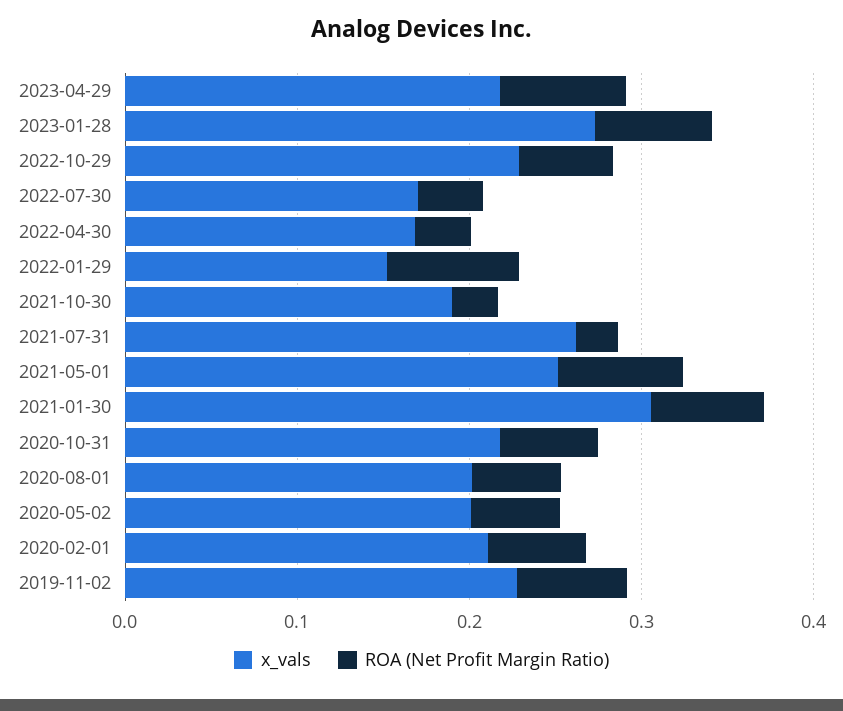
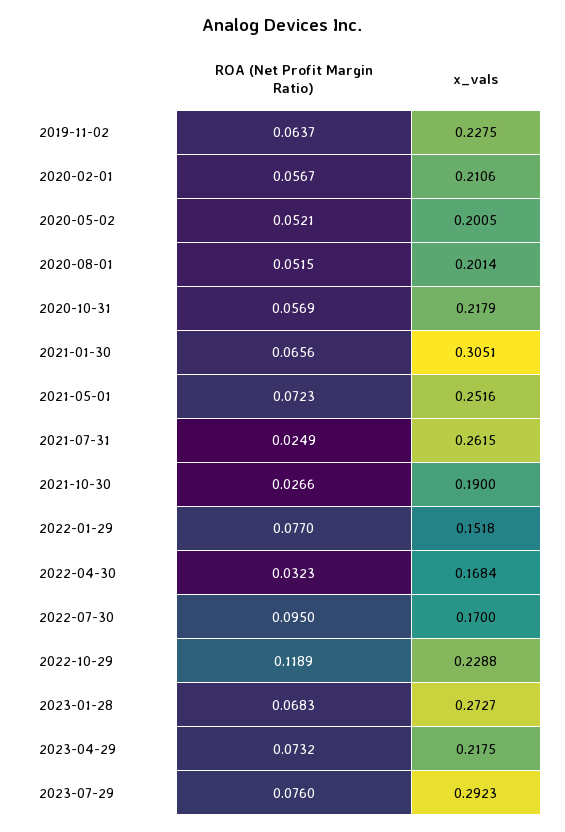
ROA (Net Profit Margin Ratio), 2022-10-29: 0.06 -> 0.1189
ROA (Net Profit Margin Ratio), 2022-07-30: 0.04 -> 0.095
ROA (Net Profit Margin Ratio), 2023-07-29: none -> 0.076
x_vals, 2023-07-29: none -> 0.2923

